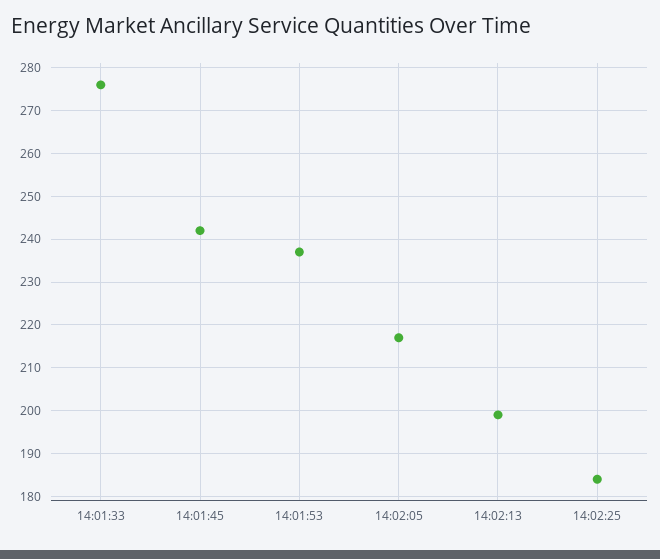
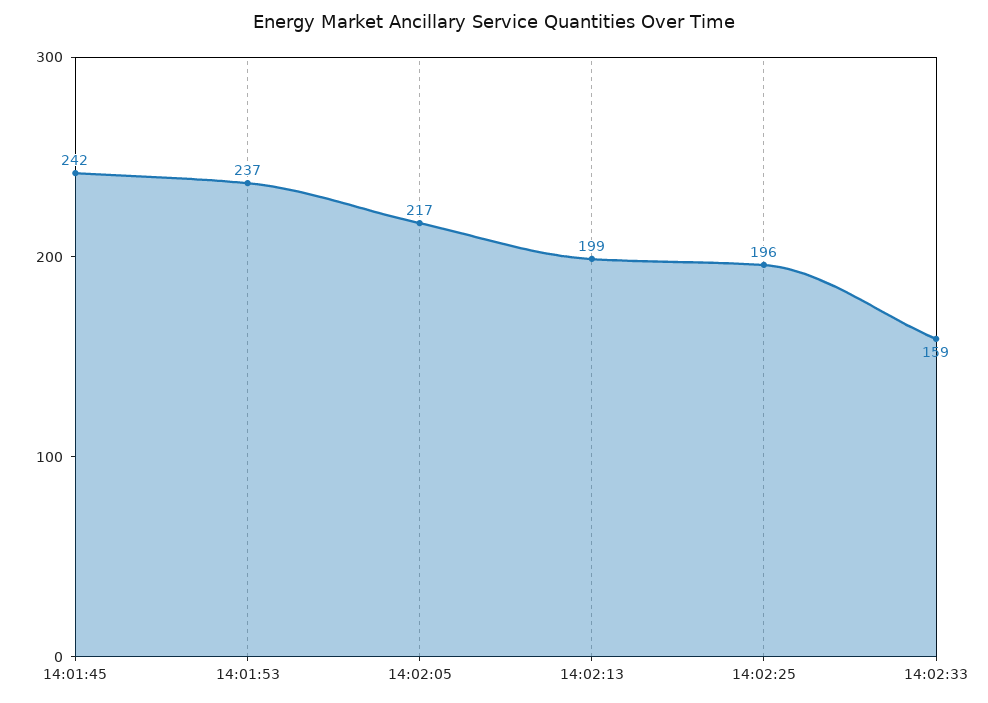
14:01:33: 275 -> none
14:02:25: 185 -> 196
14:02:33: none -> 159

